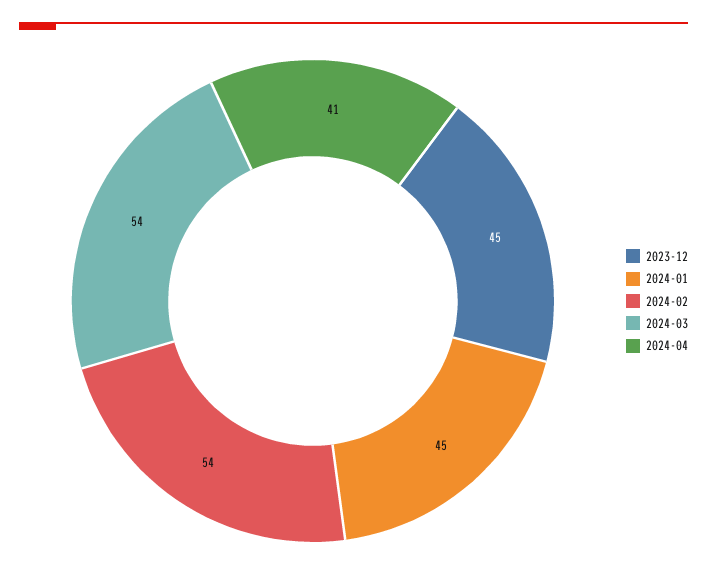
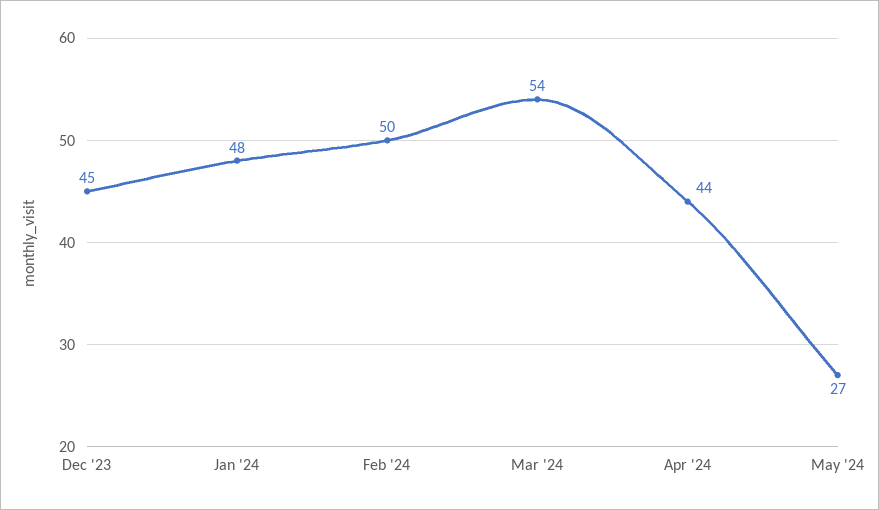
2024-01: 45 -> 48
2024-02: 54 -> 50
2024-04: 41 -> 44
May '24: none -> 27

